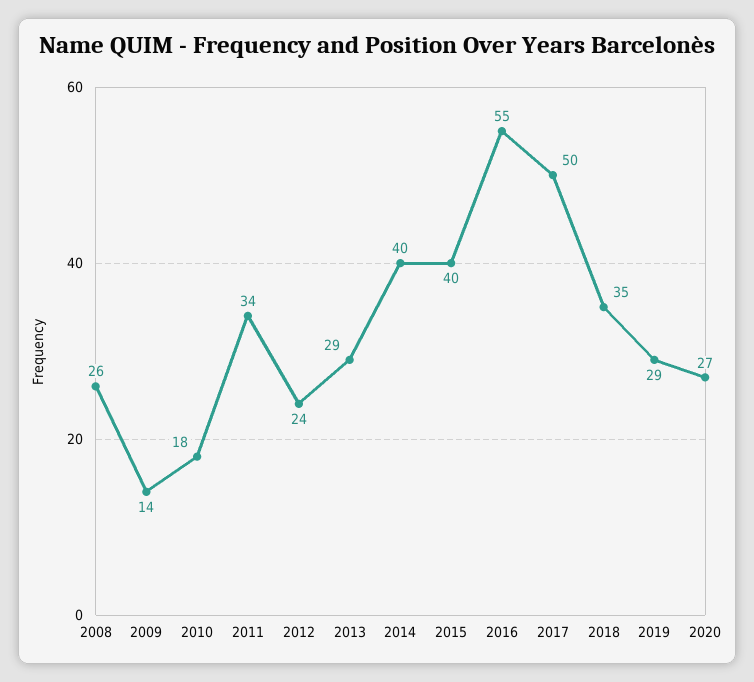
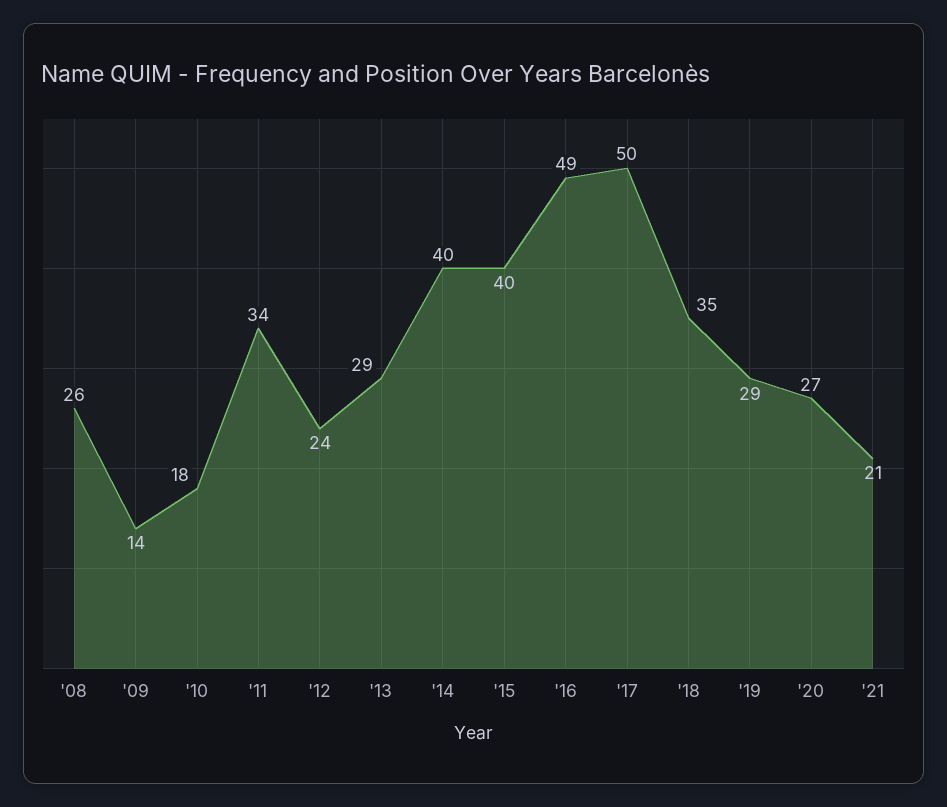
2016: 55 -> 49
'21: none -> 21

